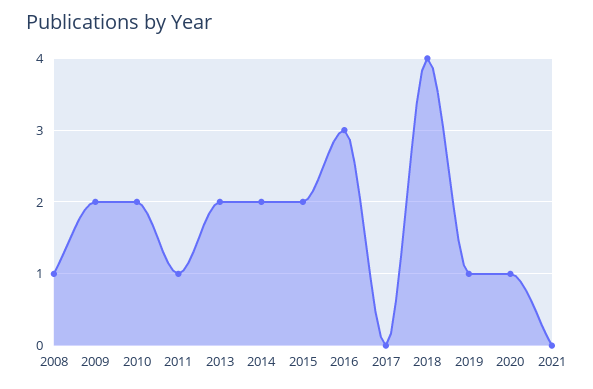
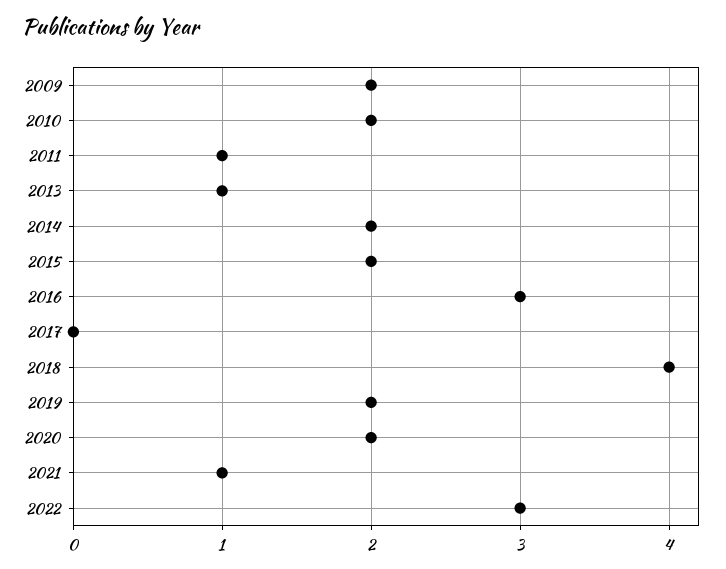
2008: 1 -> none
2013: 2 -> 1
2019: 1 -> 2
2020: 1 -> 2
2021: 0 -> 1
2022: none -> 3

